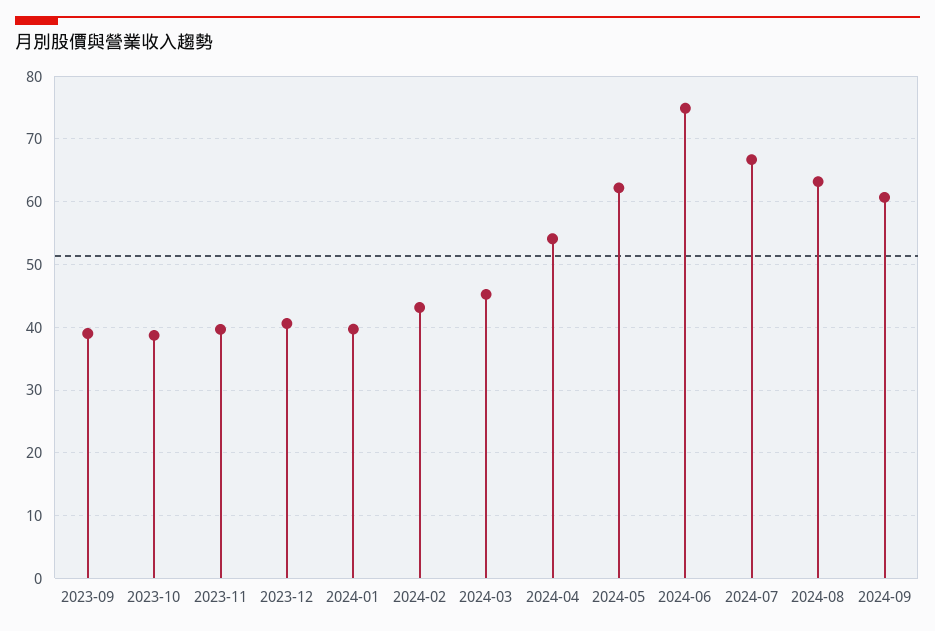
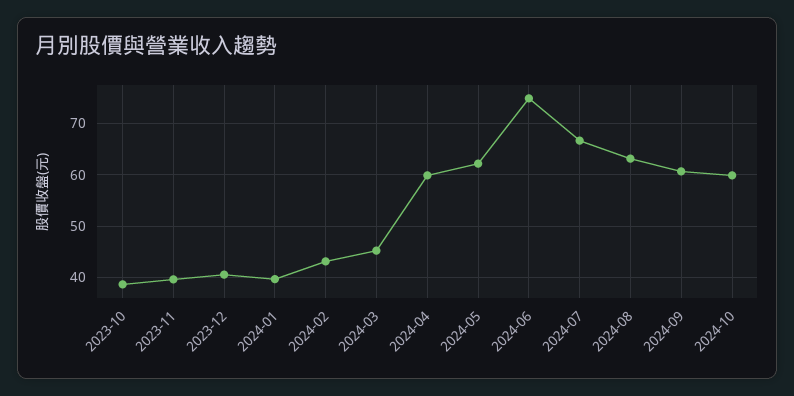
2023-09: 39 -> none
2024-04: 54 -> 60
2024-10: none -> 60

